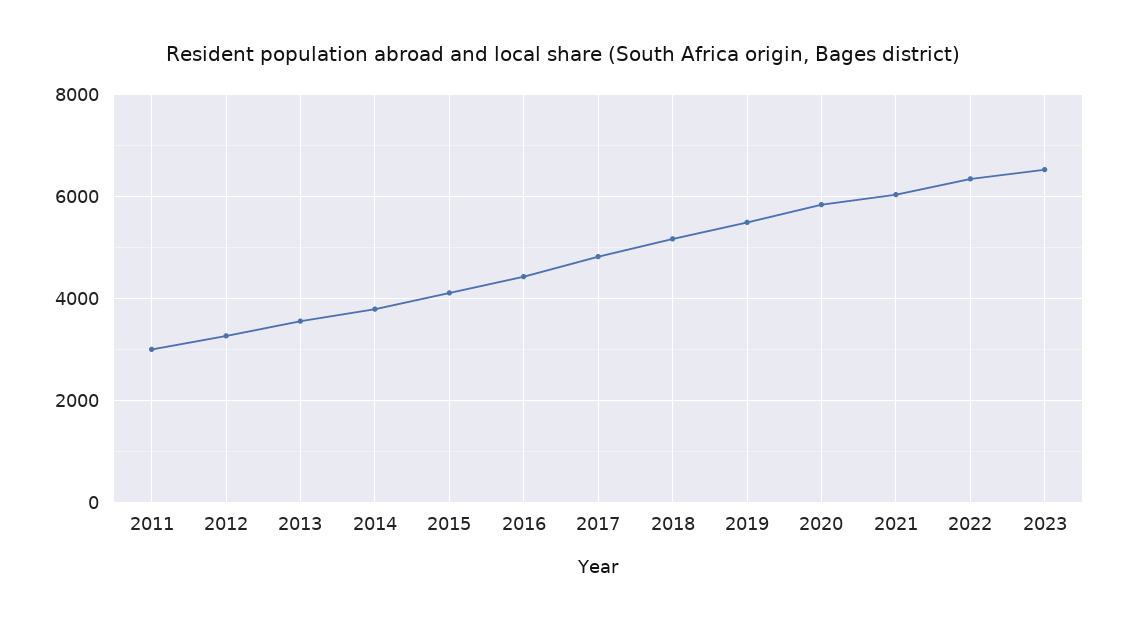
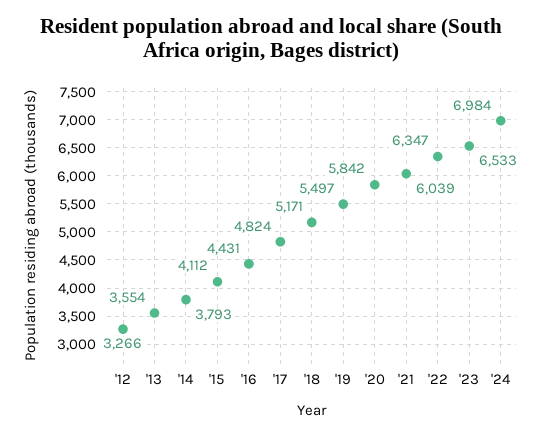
2011: 3000 -> none
'24: none -> 6984

